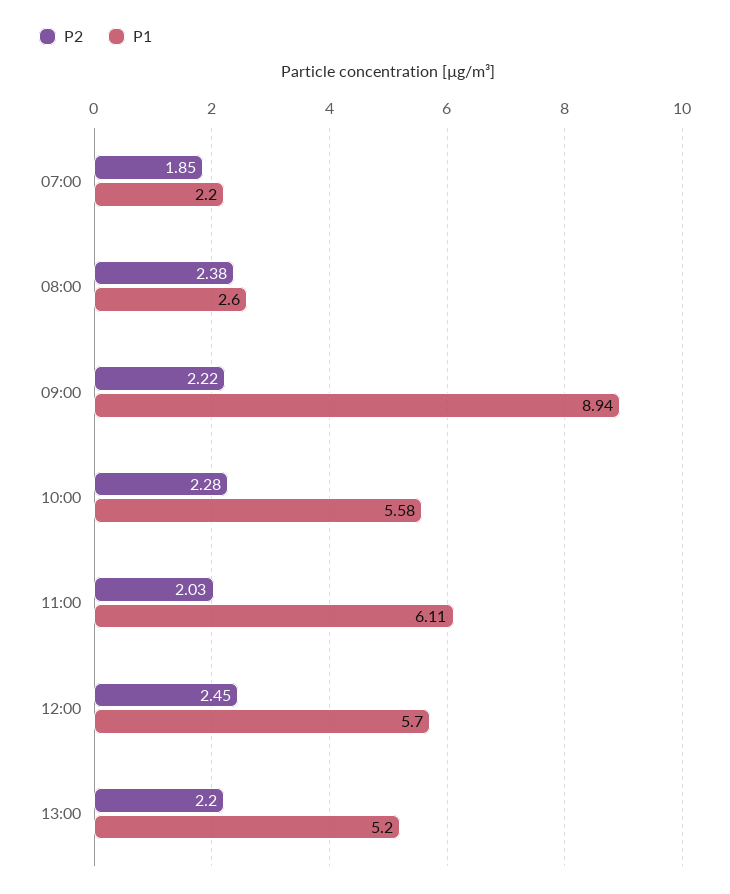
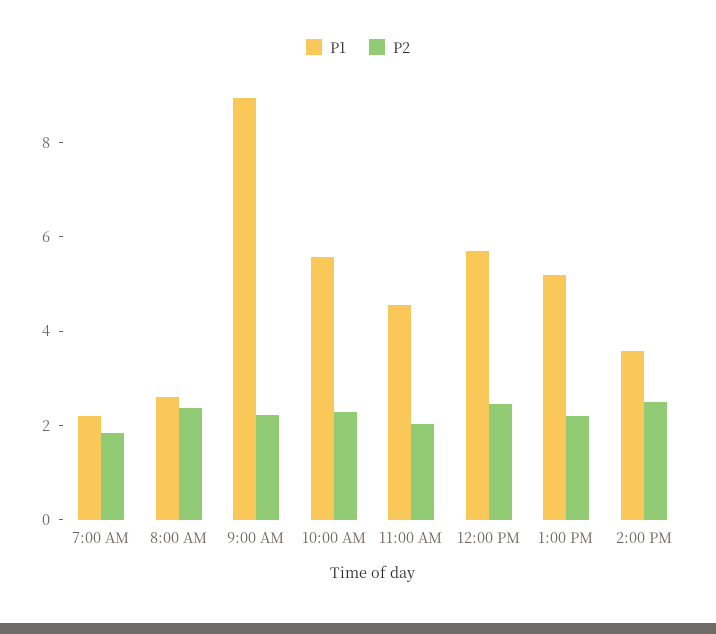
P1, 11:00: 6.11 -> 4.5
P1, 2:00 PM: none -> 3.5
P2, 2:00 PM: none -> 2.5

